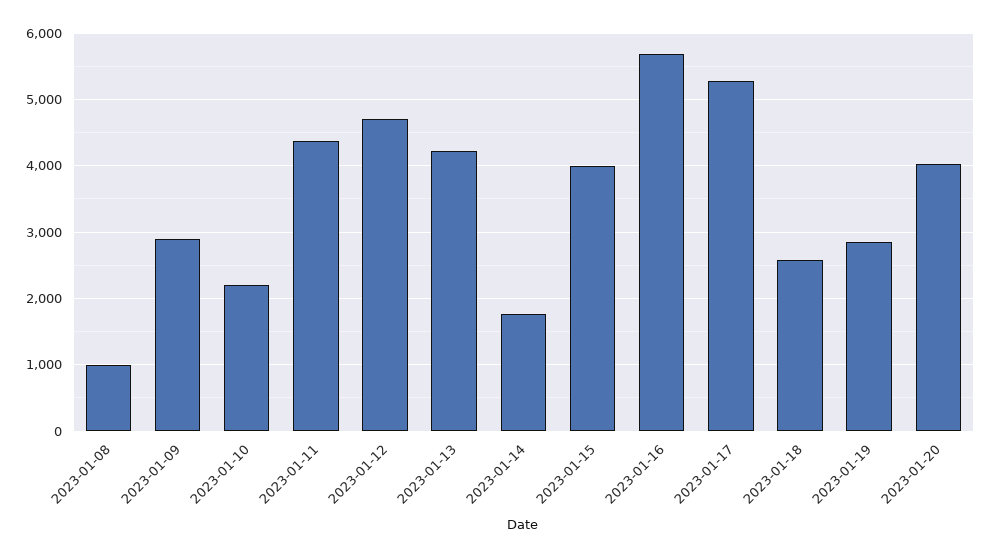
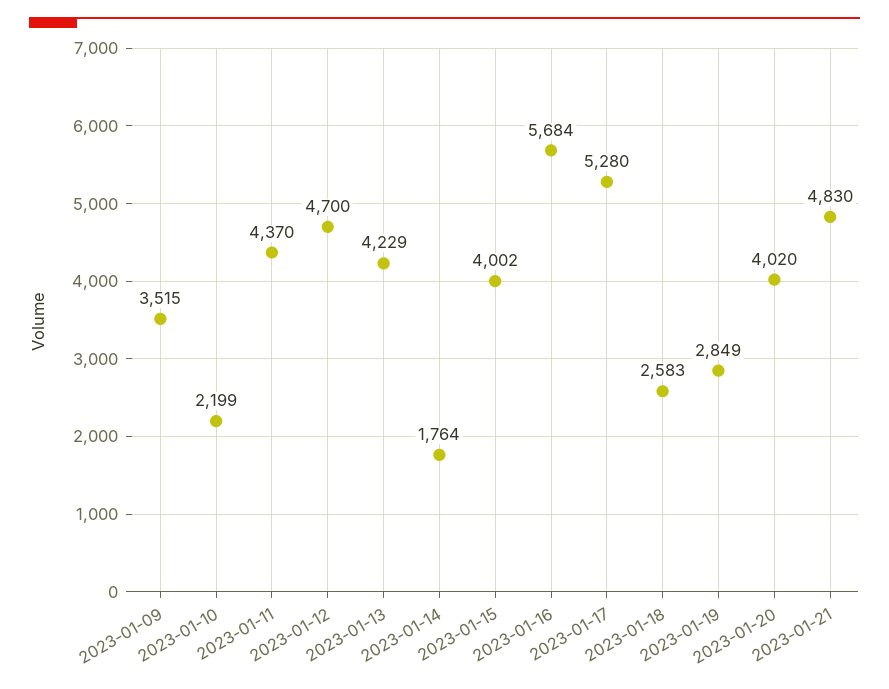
2023-01-08: 1000 -> none
2023-01-09: 2900 -> 3515
2023-01-21: none -> 4830

